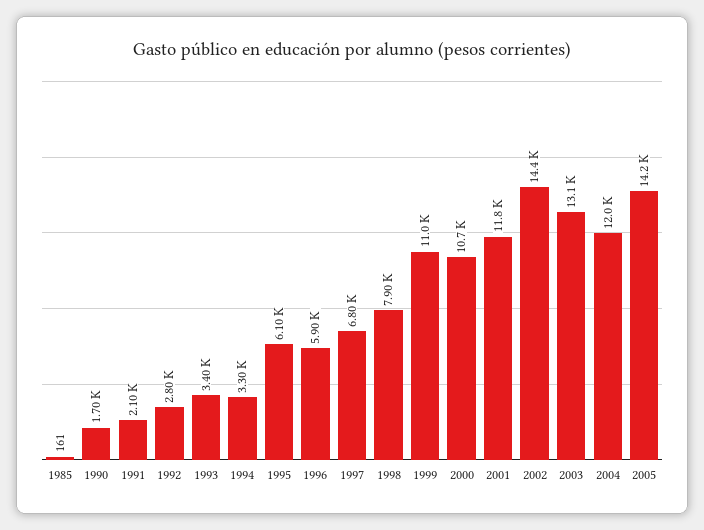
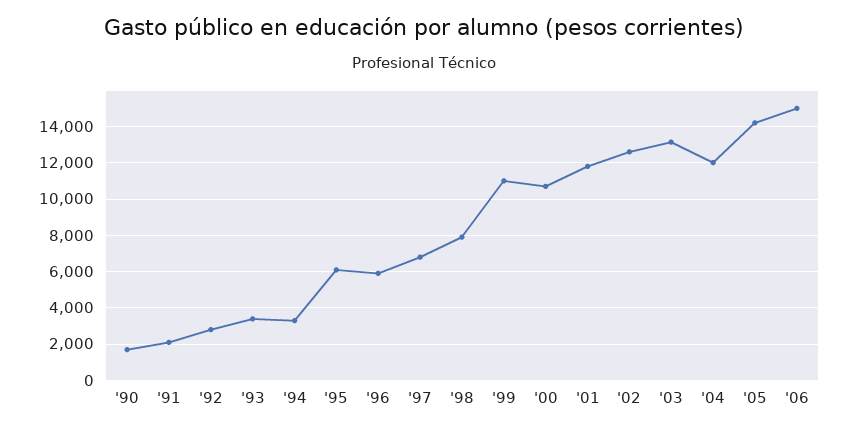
1985: 161 -> none
2002: 14400 -> 12500
'06: none -> 15000

